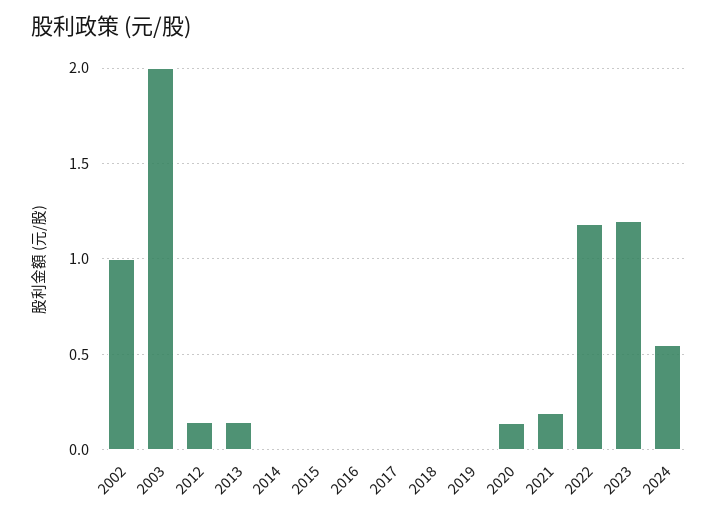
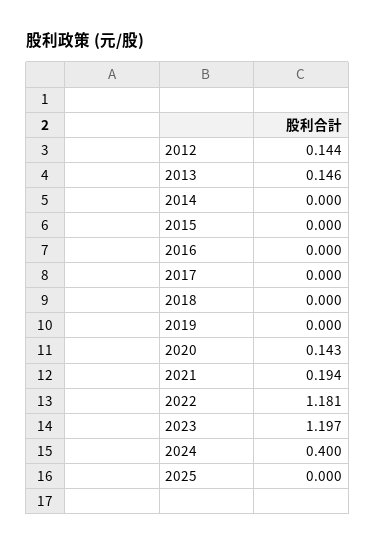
2002: 1 -> none
2003: 2 -> none
2024: 0.55 -> 0.4
2025: none -> 0

